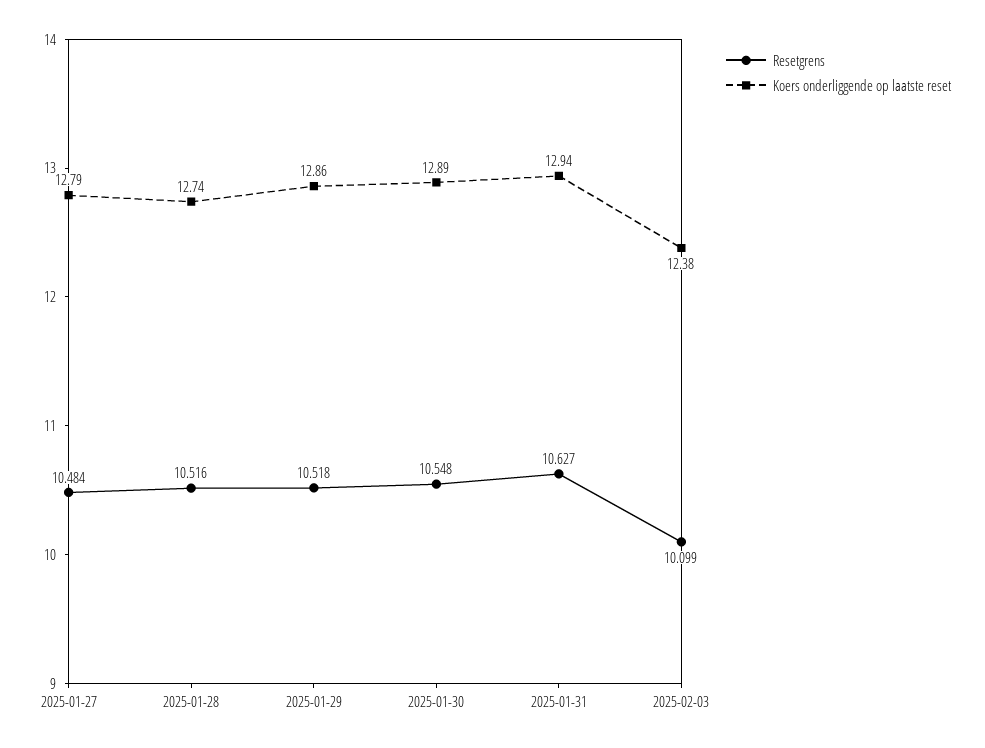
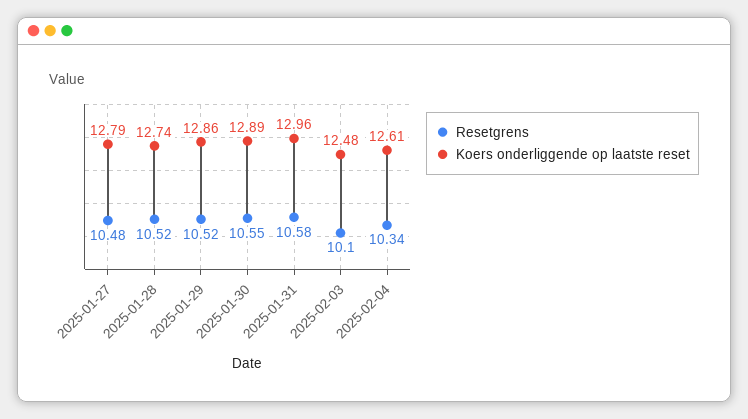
Resetgrens, 2025-01-31: 10.627 -> 10.58
Koers onderliggende op laatste reset, 2025-01-31: 12.94 -> 12.96
Koers onderliggende op laatste reset, 2025-02-03: 12.38 -> 12.48
Resetgrens, 2025-02-04: none -> 10.34
Koers onderliggende op laatste reset, 2025-02-04: none -> 12.61

